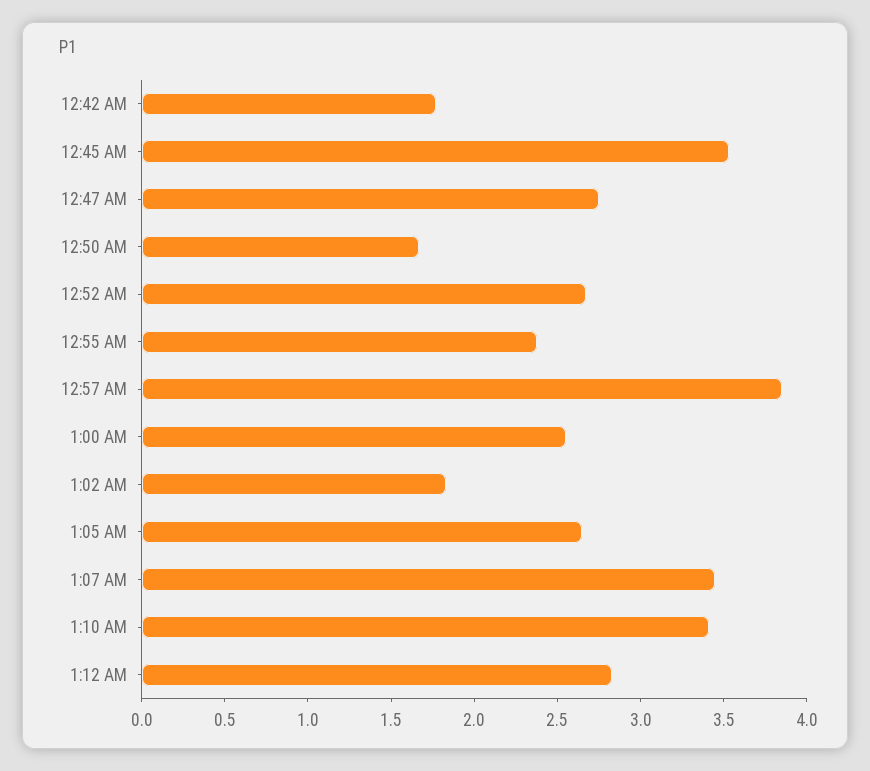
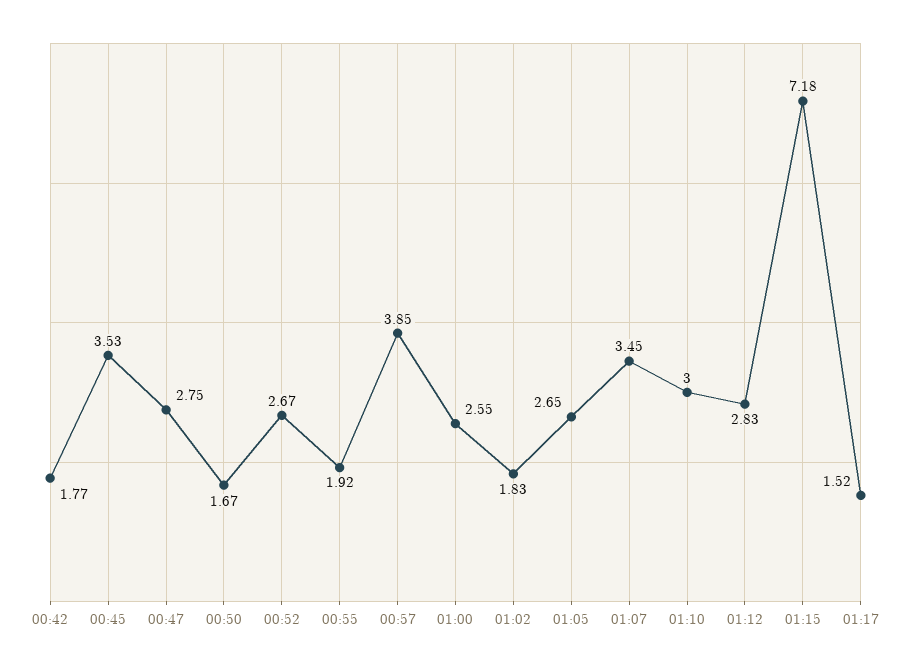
12:55 AM: 2.4 -> 1.92
1:10 AM: 3.4 -> 3
01:15: none -> 7.18
01:17: none -> 1.52

